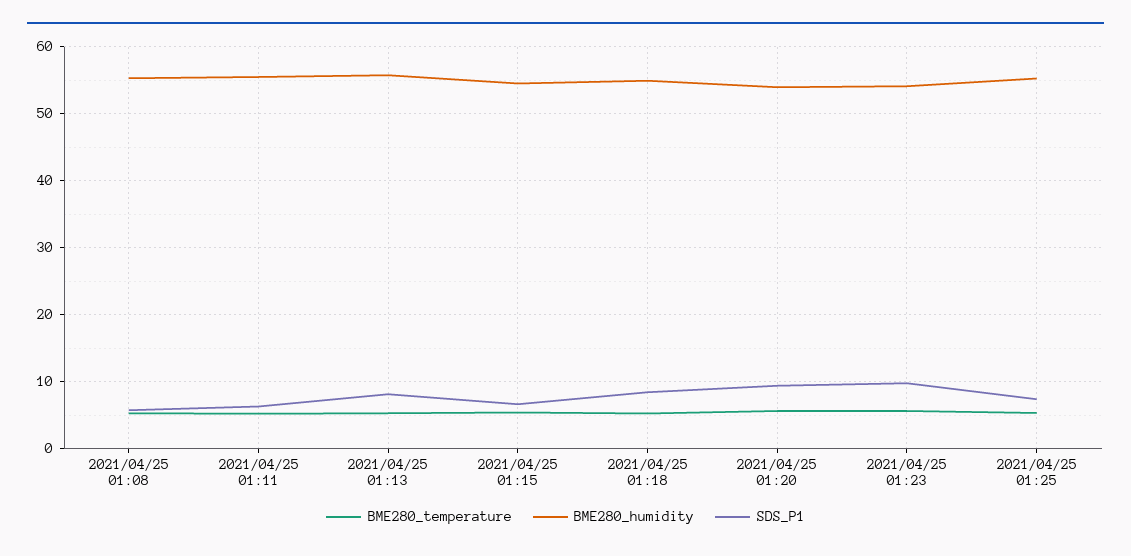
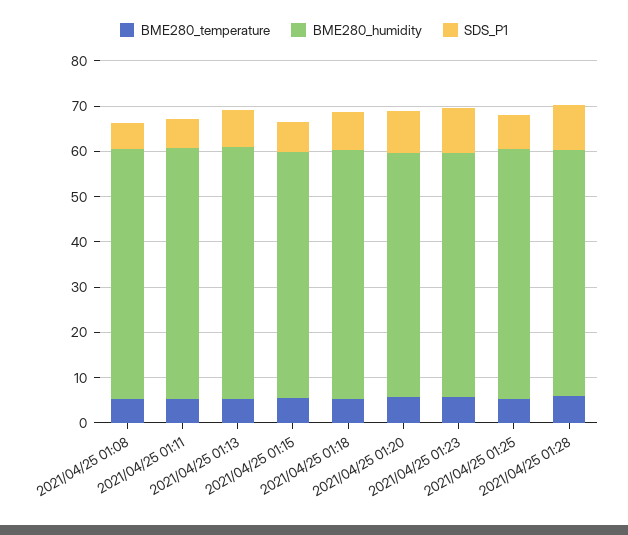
BME280_temperature, 2021/04/25 01:28: none -> 6
BME280_humidity, 2021/04/25 01:28: none -> 54
SDS_P1, 2021/04/25 01:28: none -> 10

